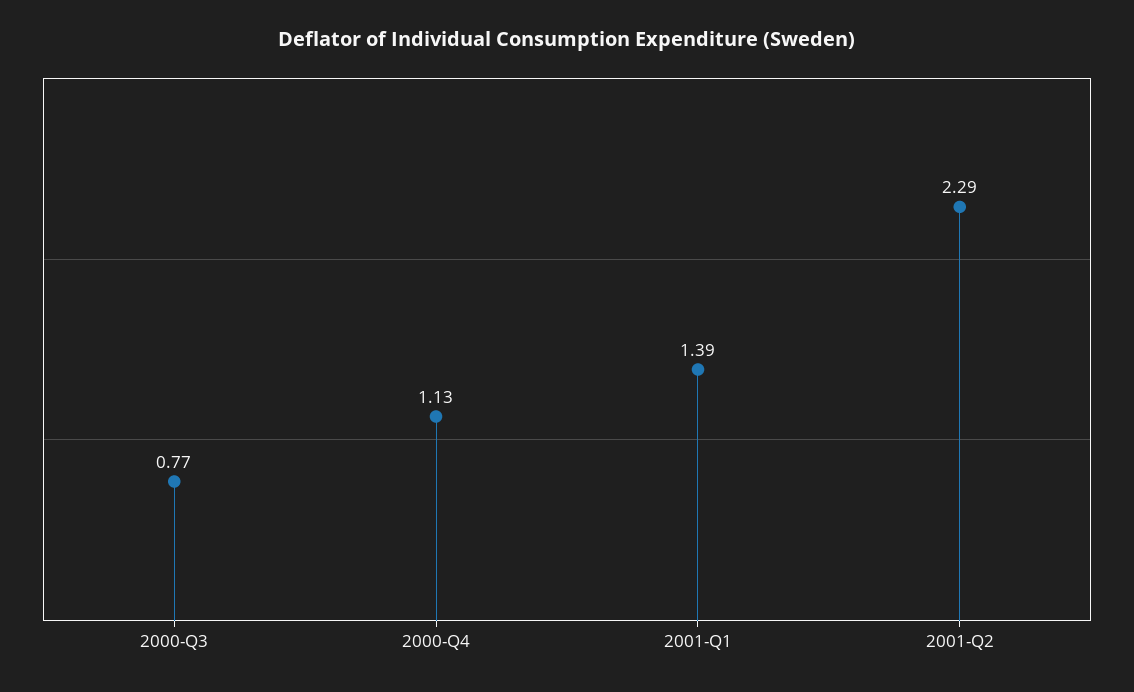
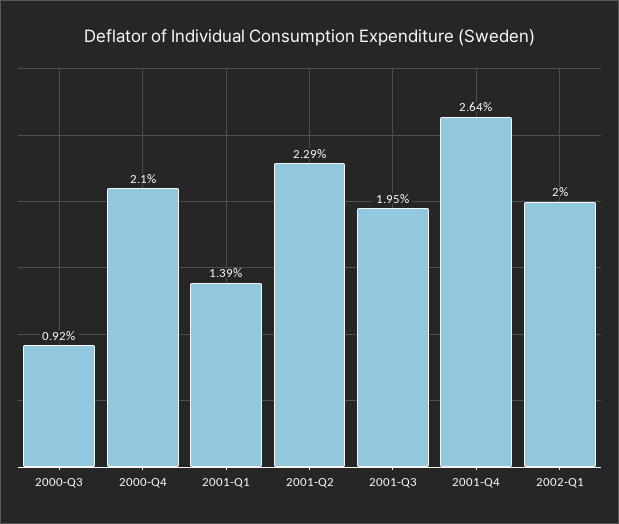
2000-Q3: 0.77 -> 0.92
2000-Q4: 1.13 -> 2.1
2001-Q3: none -> 1.95
2001-Q4: none -> 2.64
2002-Q1: none -> 2

